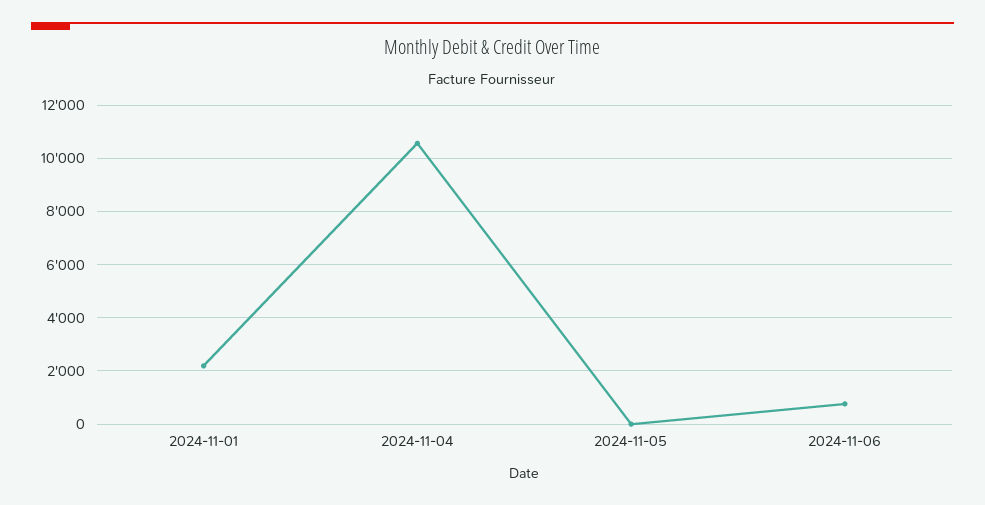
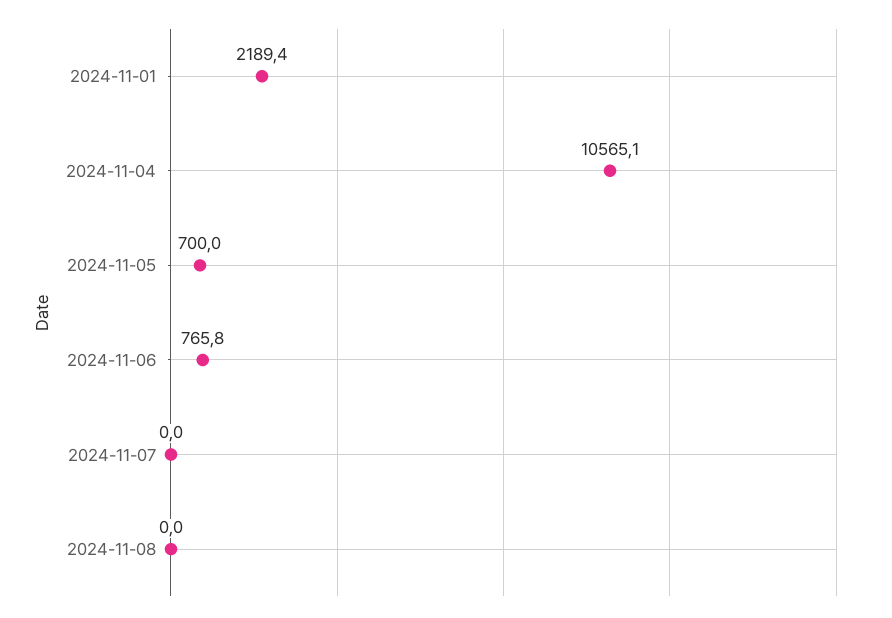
2024-11-05: 0 -> 700
2024-11-07: none -> 0
2024-11-08: none -> 0

